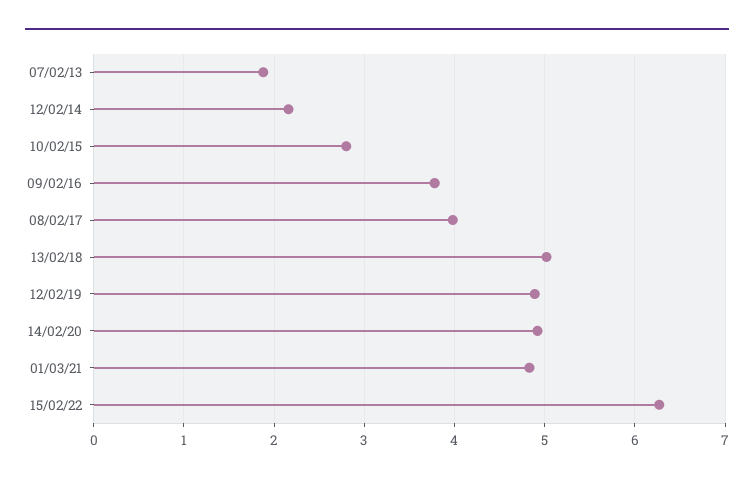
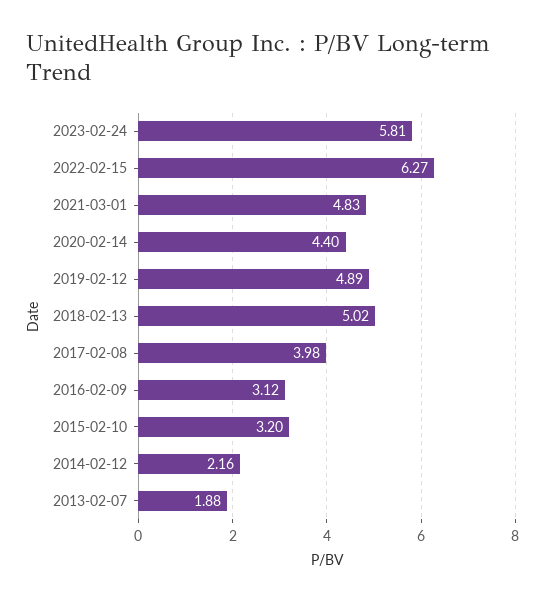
10/02/15: 2.8 -> 3.2
09/02/16: 3.8 -> 3.12
14/02/20: 4.9 -> 4.4
2023-02-24: none -> 5.81

